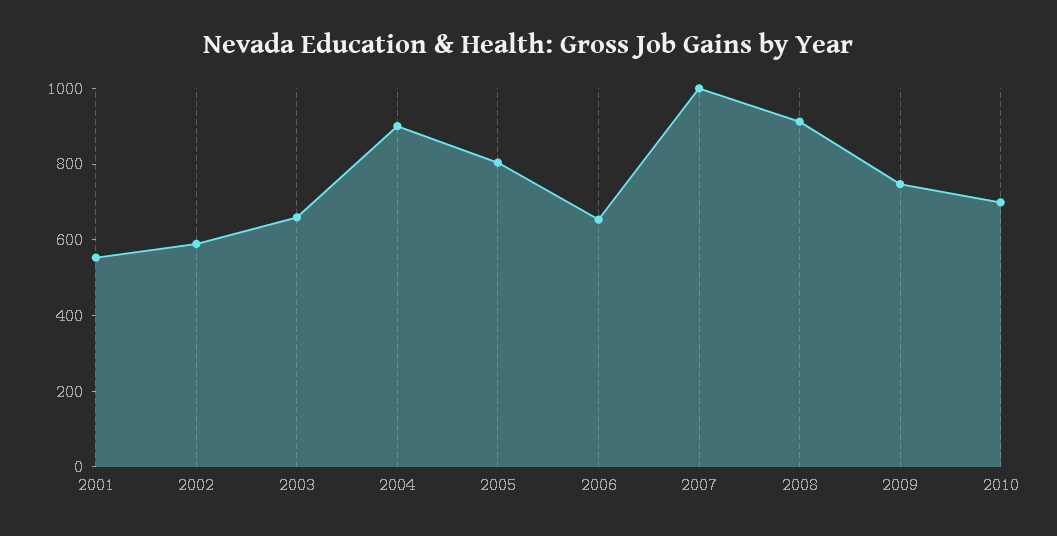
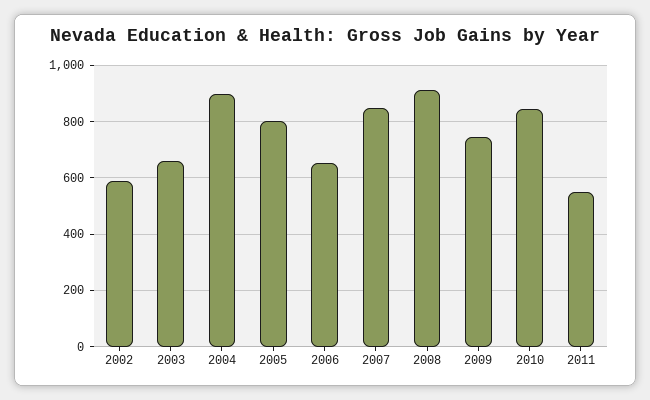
2001: 550 -> none
2007: 1000 -> 850
2010: 700 -> 850
2011: none -> 550

